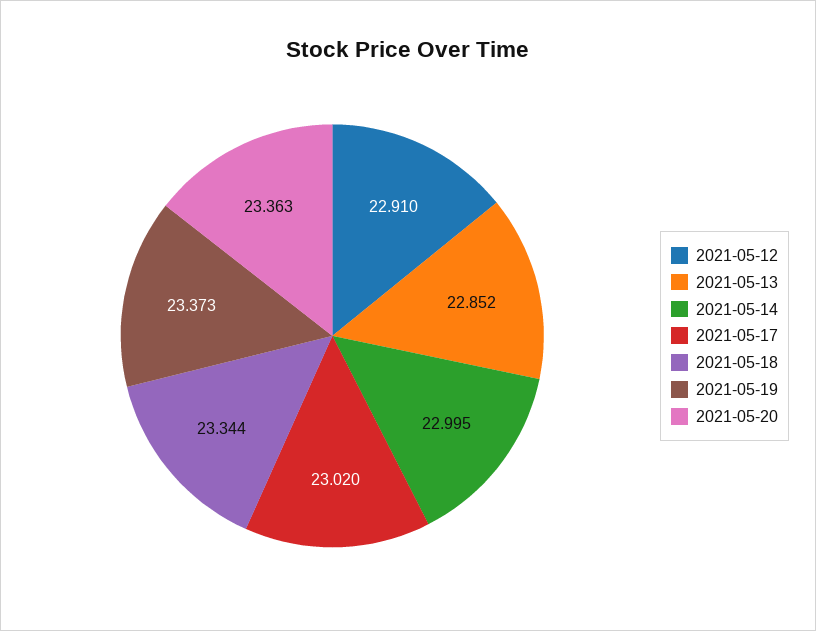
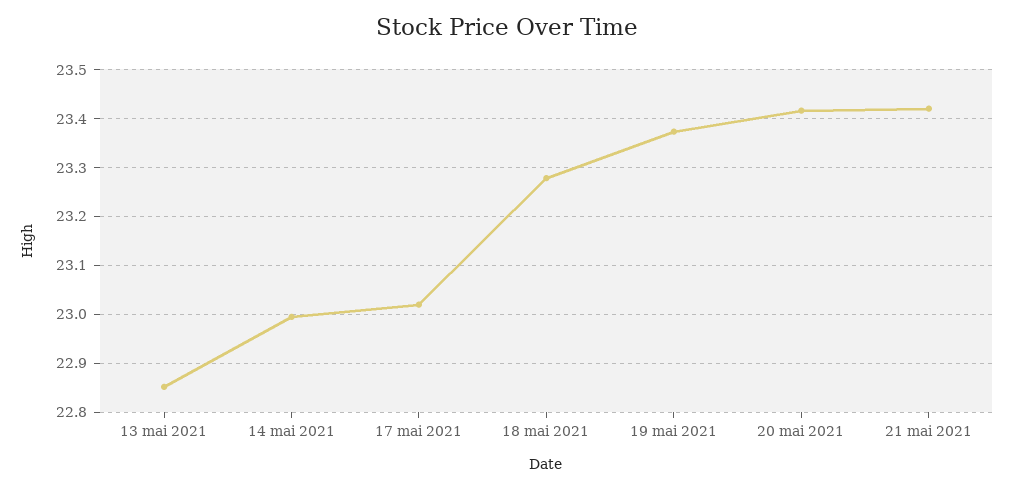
2021-05-12: 22.91 -> none
2021-05-18: 23.344 -> 23.28
2021-05-20: 23.363 -> 23.42
21 mai 2021: none -> 23.42

